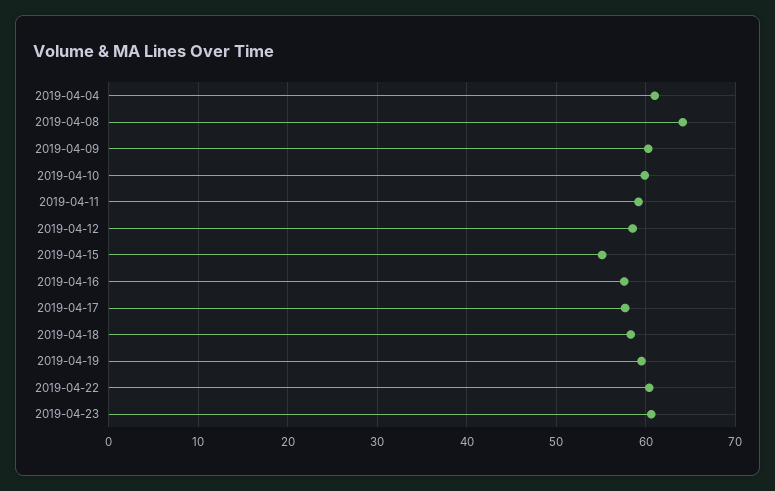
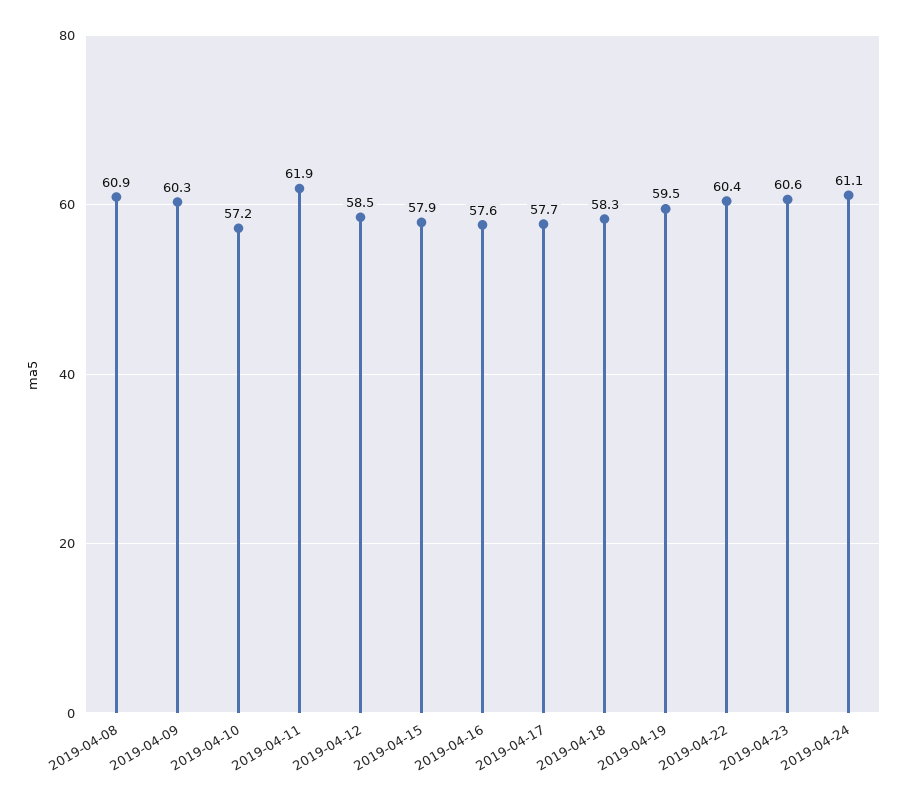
2019-04-04: 61 -> none
2019-04-08: 64 -> 60.9
2019-04-10: 60 -> 57.2
2019-04-11: 59 -> 61.9
2019-04-15: 55 -> 57.9
2019-04-24: none -> 61.1

